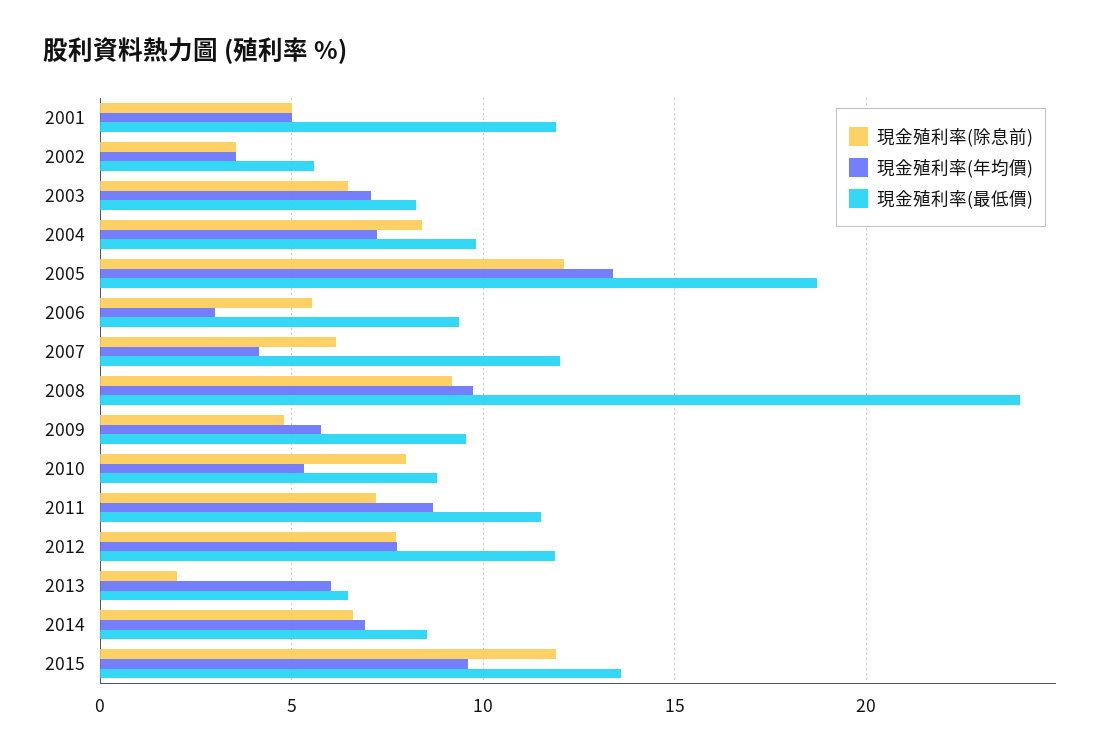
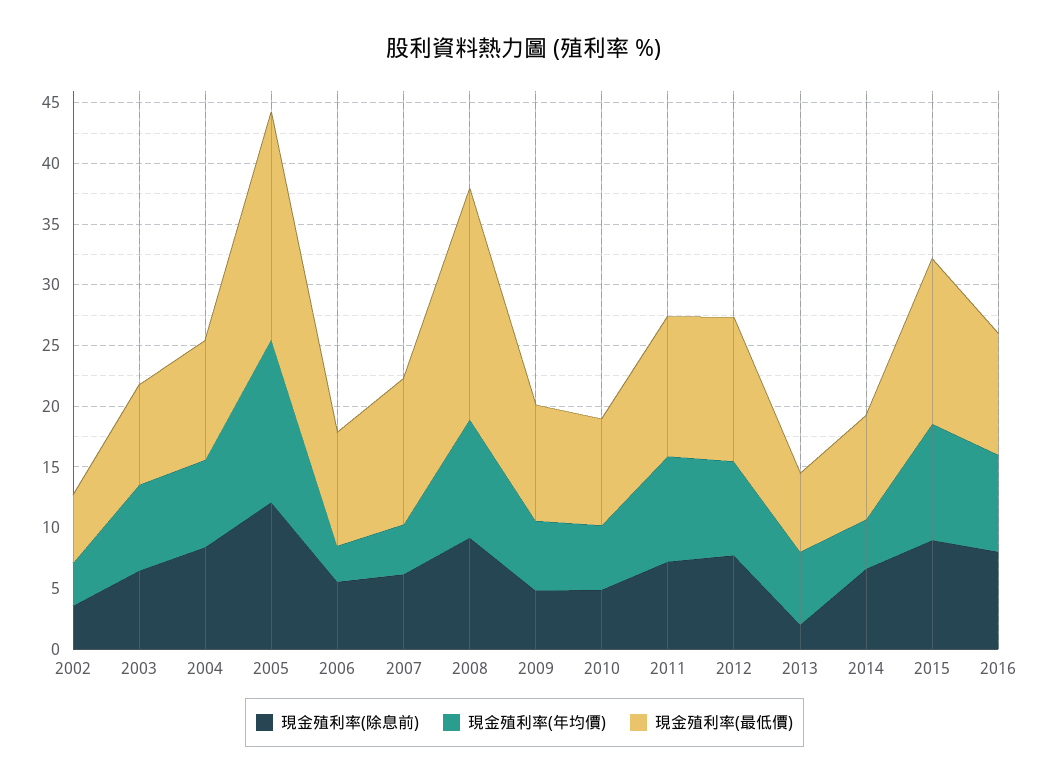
現金殖利率(除息前), 2001: 5 -> none
現金殖利率(年均價), 2001: 5 -> none
現金殖利率(最低價), 2001: 12 -> none
現金殖利率(最低價), 2008: 24 -> 19
現金殖利率(除息前), 2010: 8 -> 5
現金殖利率(年均價), 2014: 7 -> 4
現金殖利率(除息前), 2015: 12 -> 9
現金殖利率(除息前), 2016: none -> 8
現金殖利率(年均價), 2016: none -> 8
現金殖利率(最低價), 2016: none -> 10

